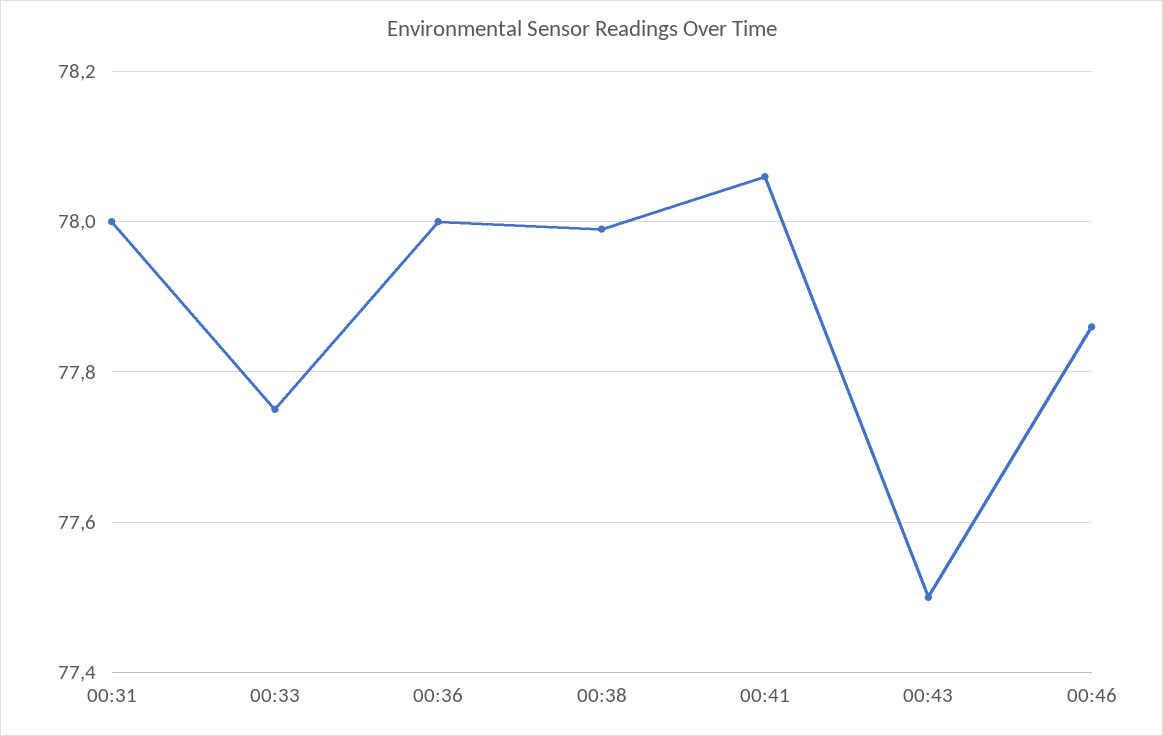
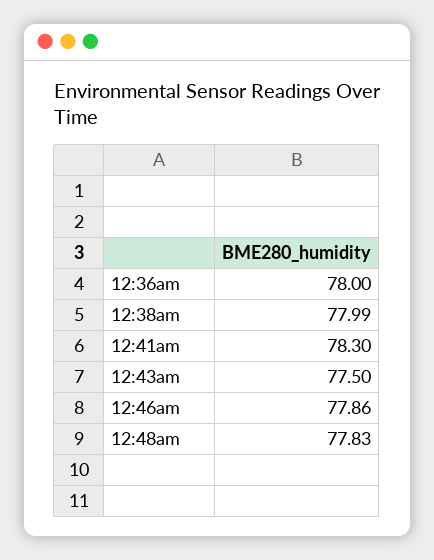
00:31: 78 -> none
00:33: 77.75 -> none
00:41: 78.05 -> 78.3
12:48am: none -> 77.83

